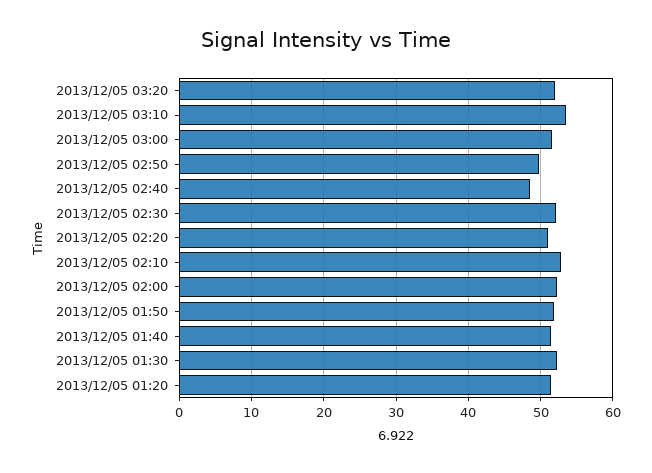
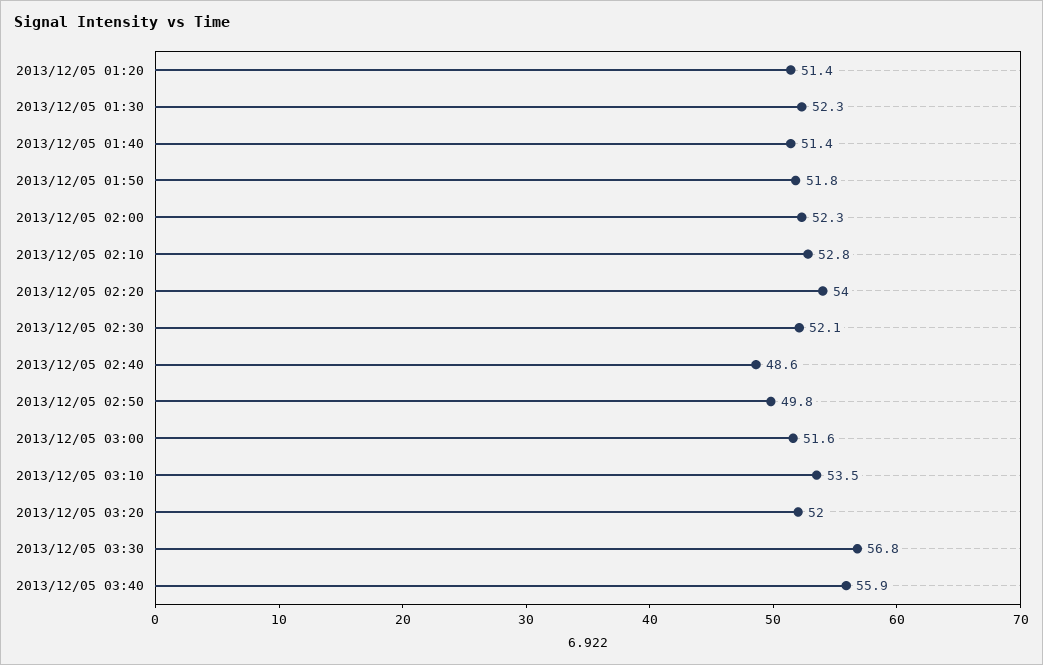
2013/12/05 02:20: 51 -> 54
2013/12/05 03:30: none -> 56.8
2013/12/05 03:40: none -> 55.9

